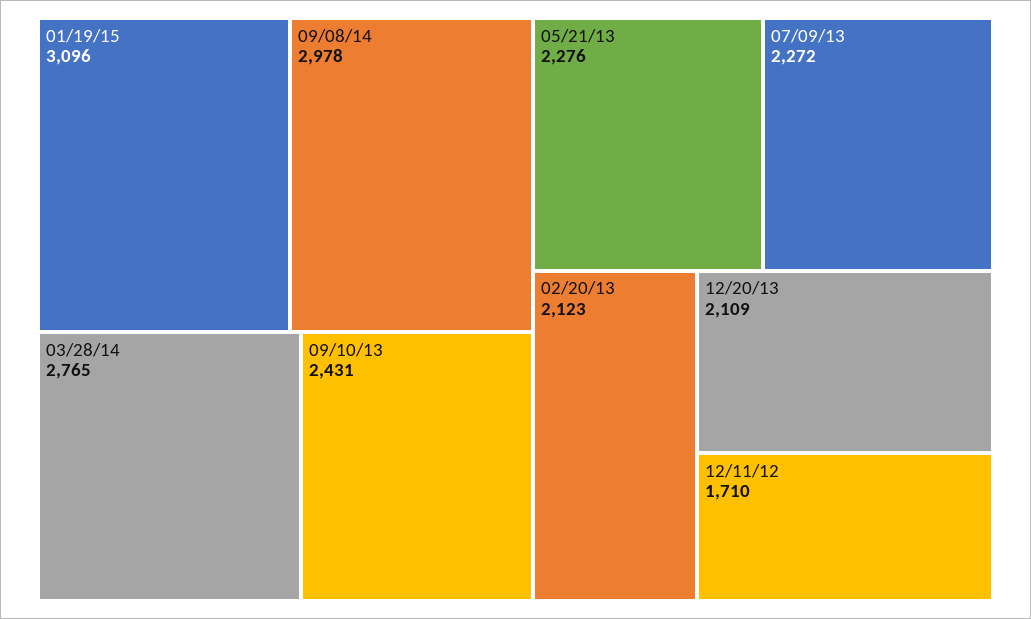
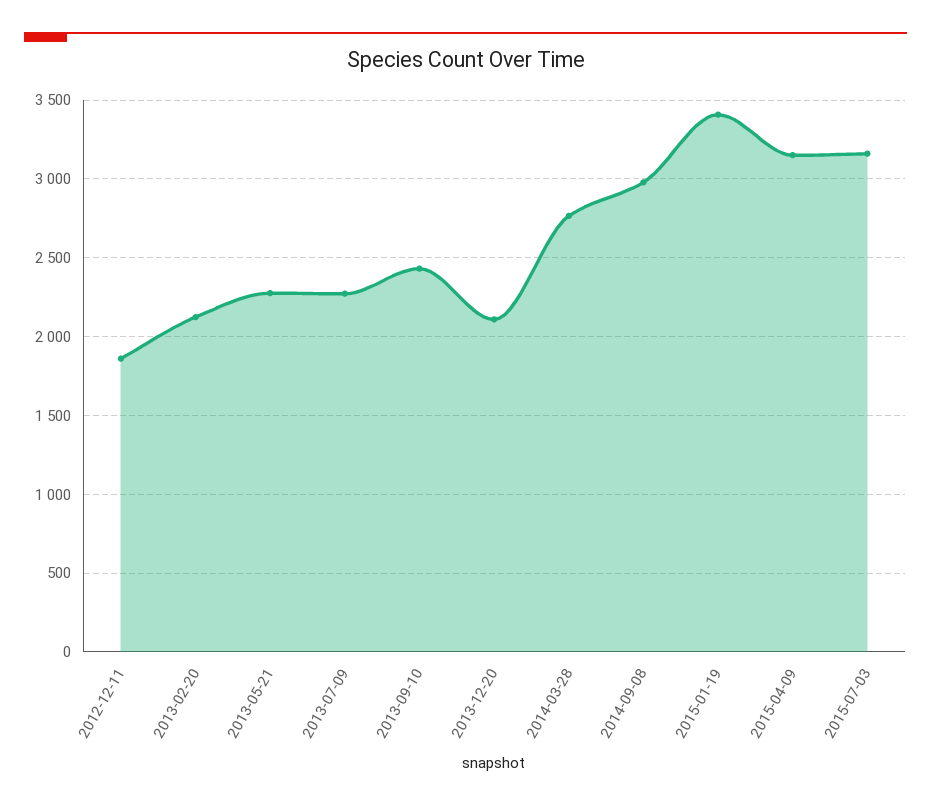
01/19/15: 3096 -> 3400
12/11/12: 1710 -> 1850
2015-04-09: none -> 3150
2015-07-03: none -> 3150

